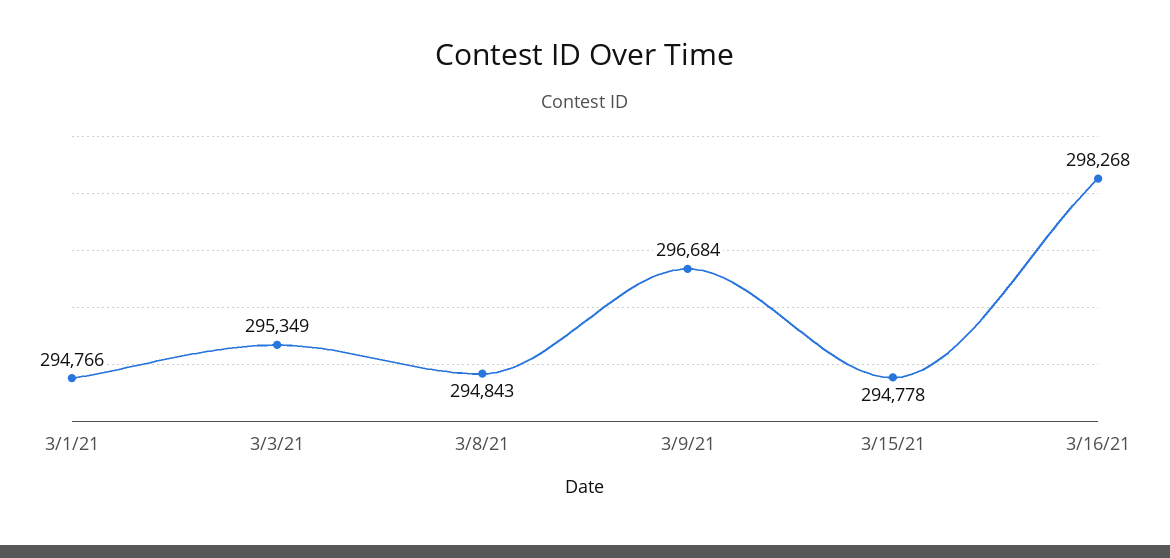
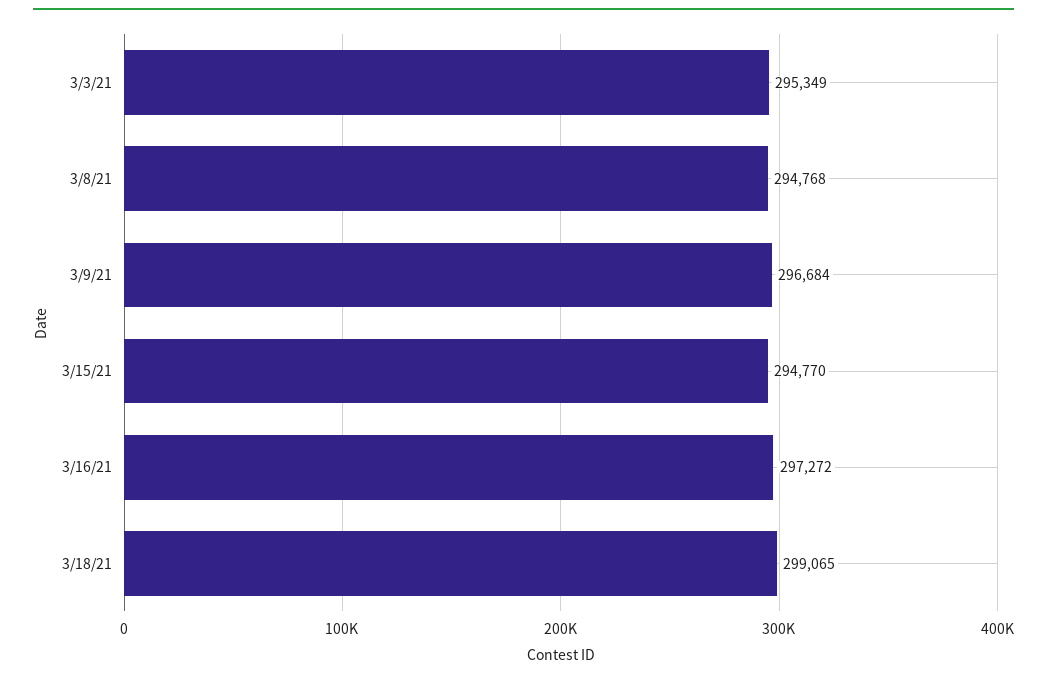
3/1/21: 294766 -> none
3/8/21: 294843 -> 294768
3/15/21: 294778 -> 294770
3/16/21: 298268 -> 297272
3/18/21: none -> 299065

